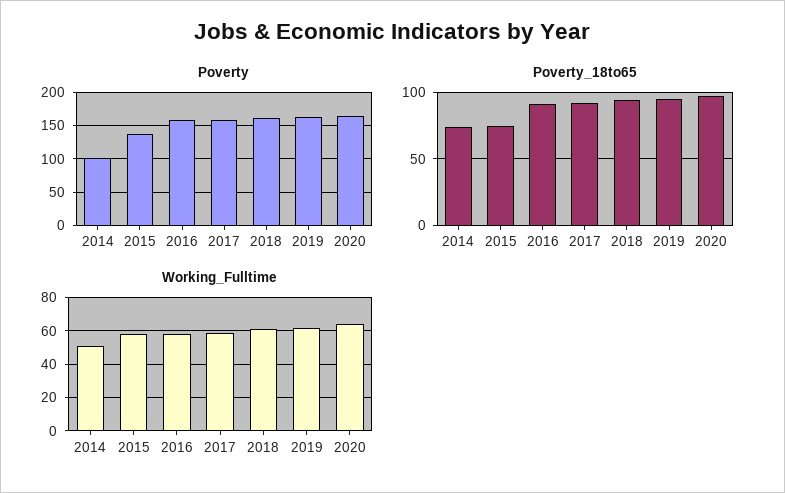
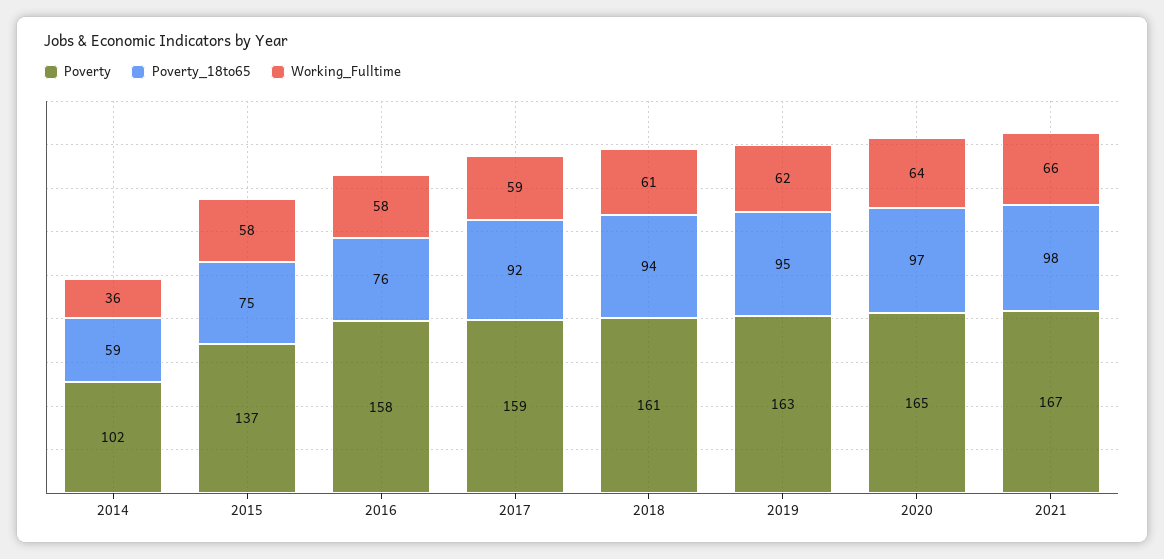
Poverty_18to65, 2014: 75 -> 59
Poverty_18to65, 2016: 90 -> 76
Working_Fulltime, 2014: 50 -> 36
Poverty, 2021: none -> 167
Poverty_18to65, 2021: none -> 98
Working_Fulltime, 2021: none -> 66

